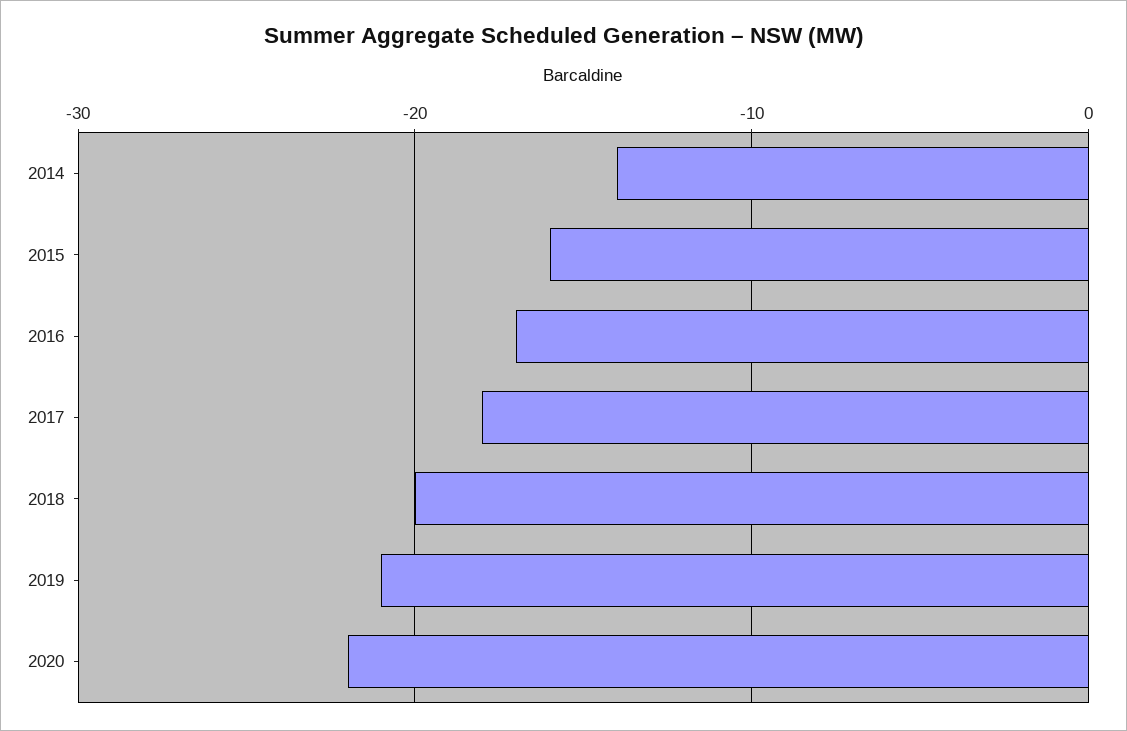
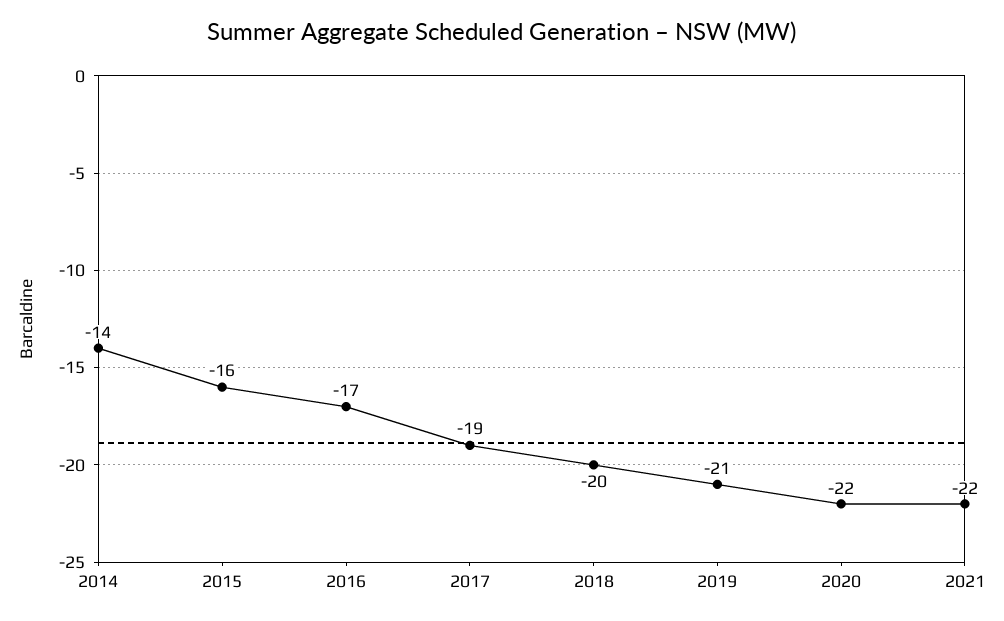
2017: -18 -> -19
2021: none -> -22

